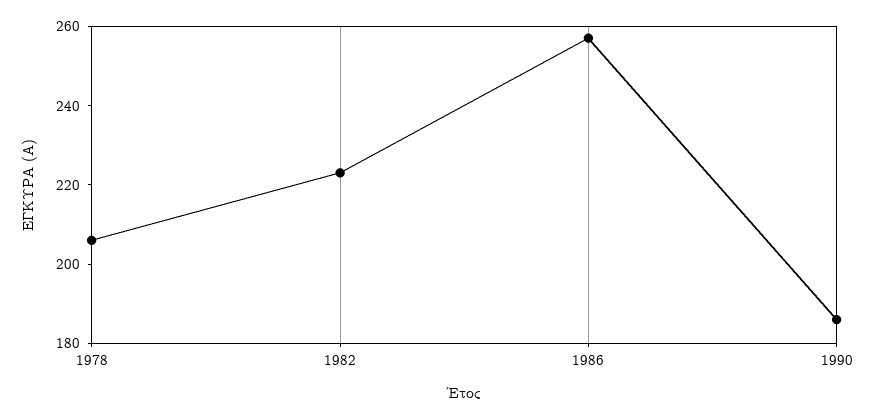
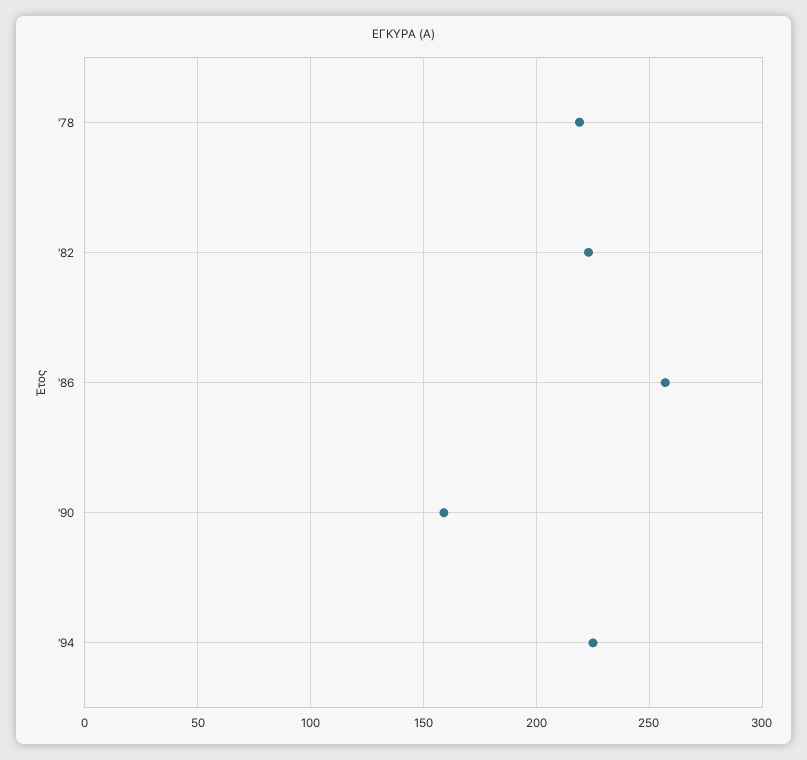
1978: 205 -> 220
1990: 185 -> 160
'94: none -> 225

